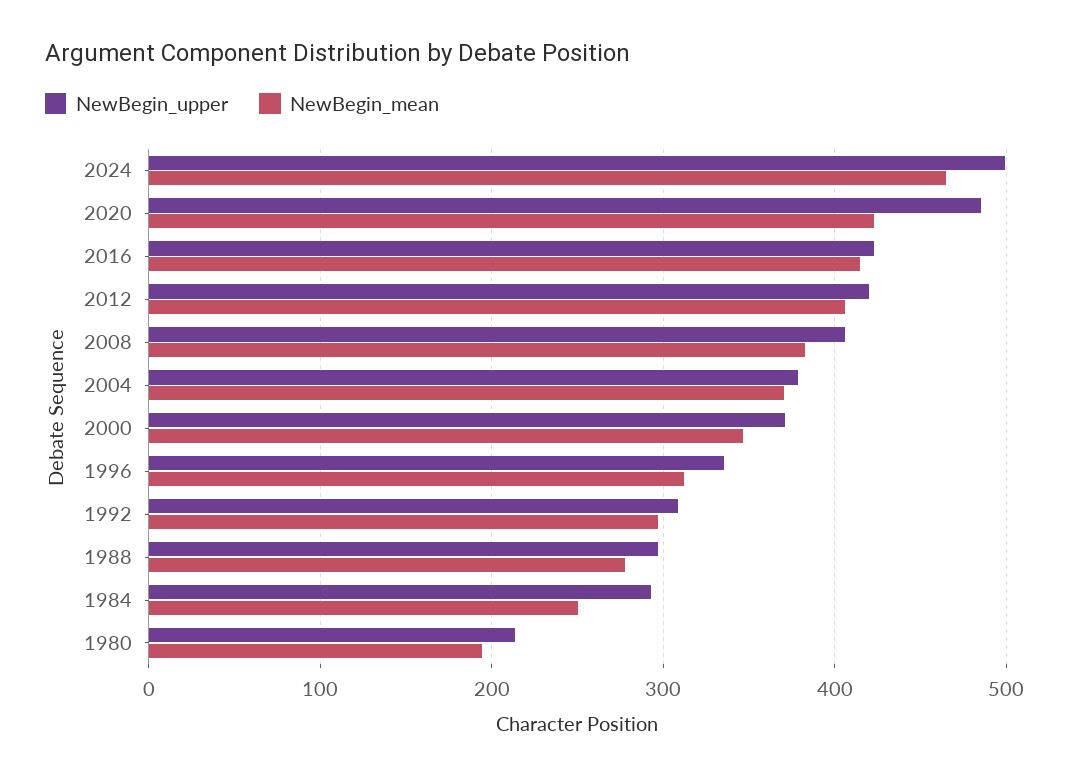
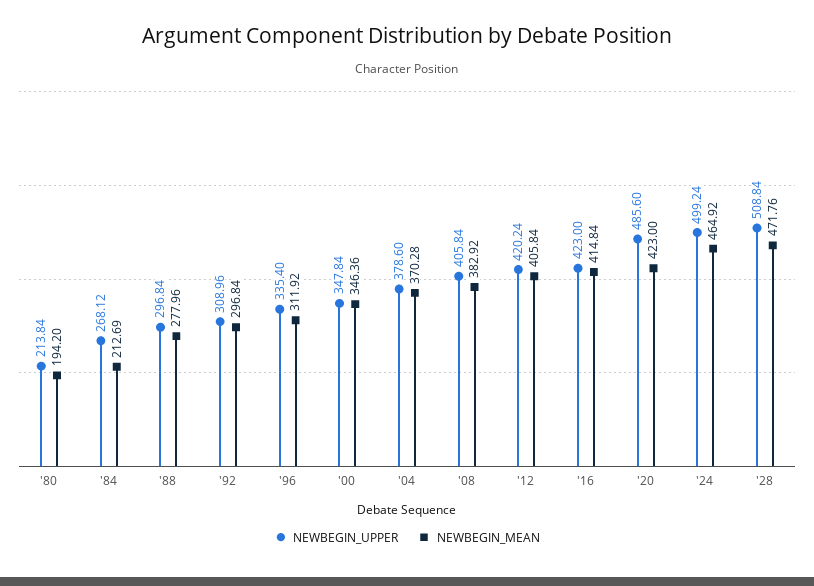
NewBegin_upper, 2000: 370 -> 347.84
NewBegin_upper, 1984: 290 -> 268.12
NewBegin_mean, 1984: 250 -> 212.69
NewBegin_upper, '28: none -> 508.84
NewBegin_mean, '28: none -> 471.76

